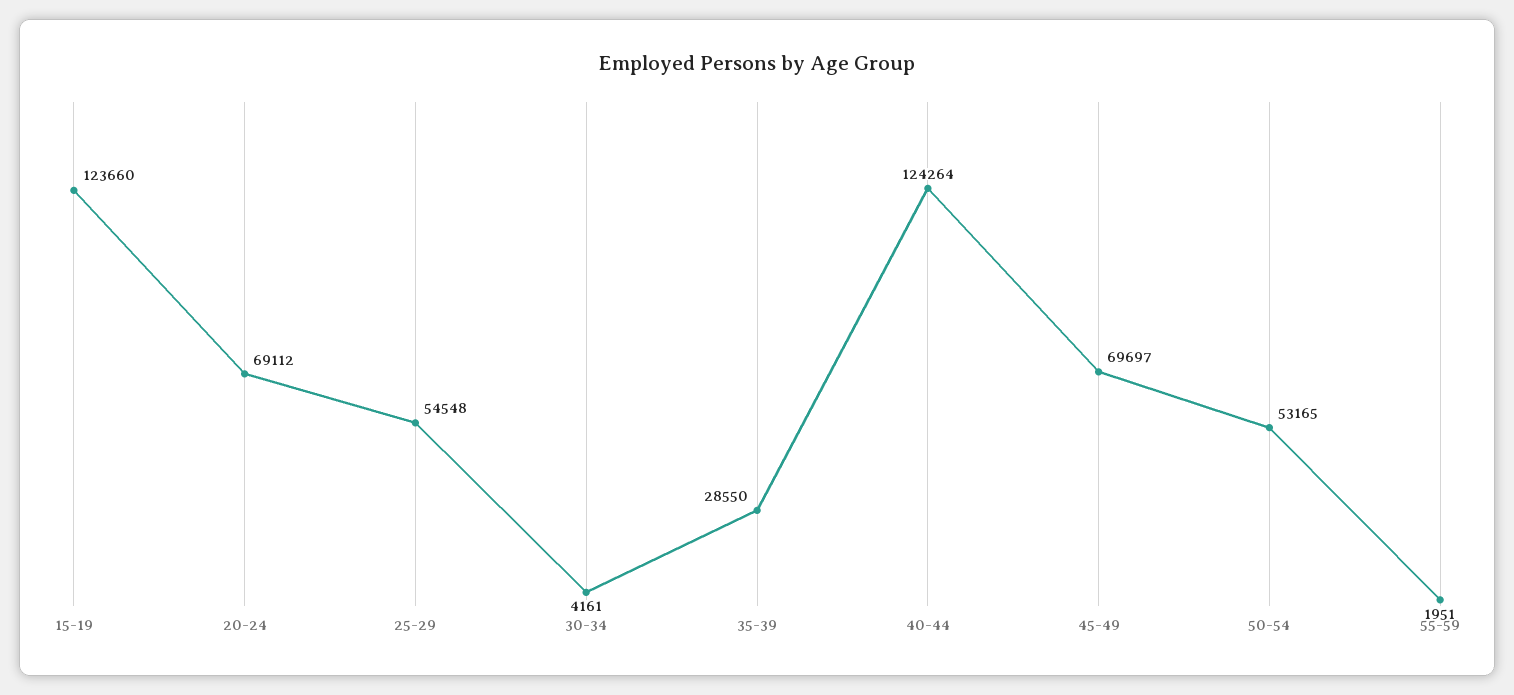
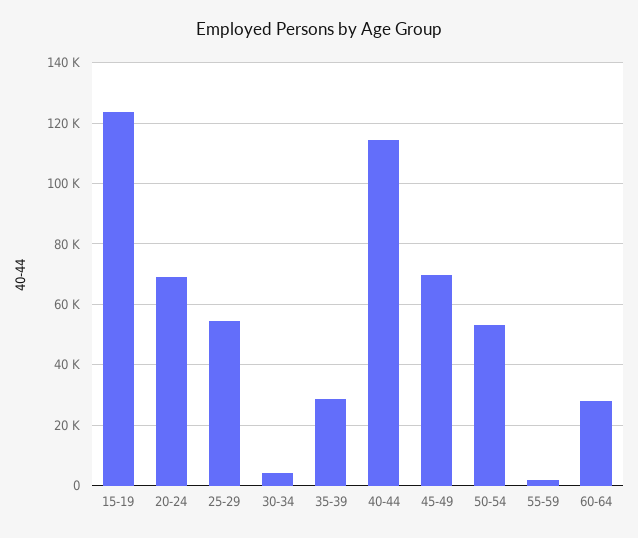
40-44: 124264 -> 114000
60-64: none -> 28000

